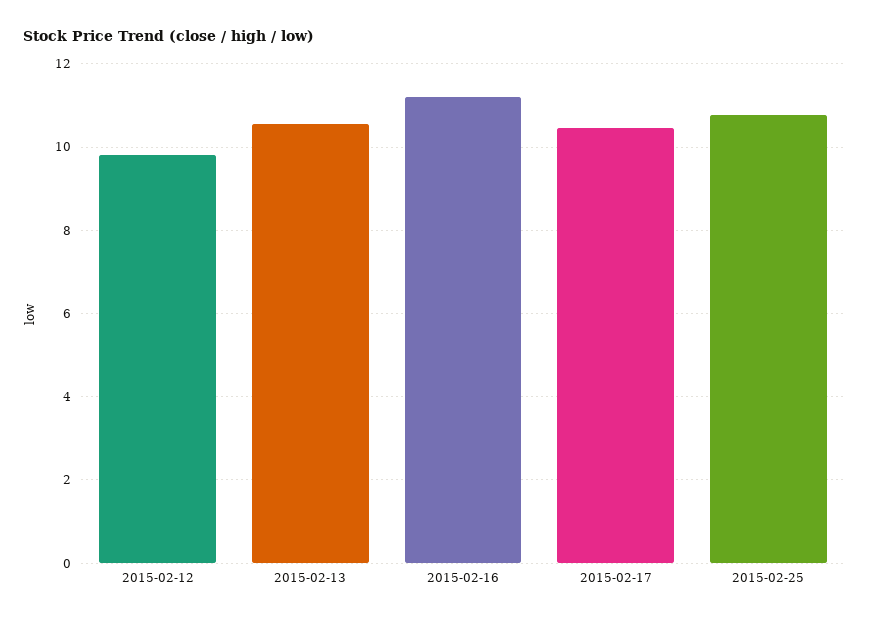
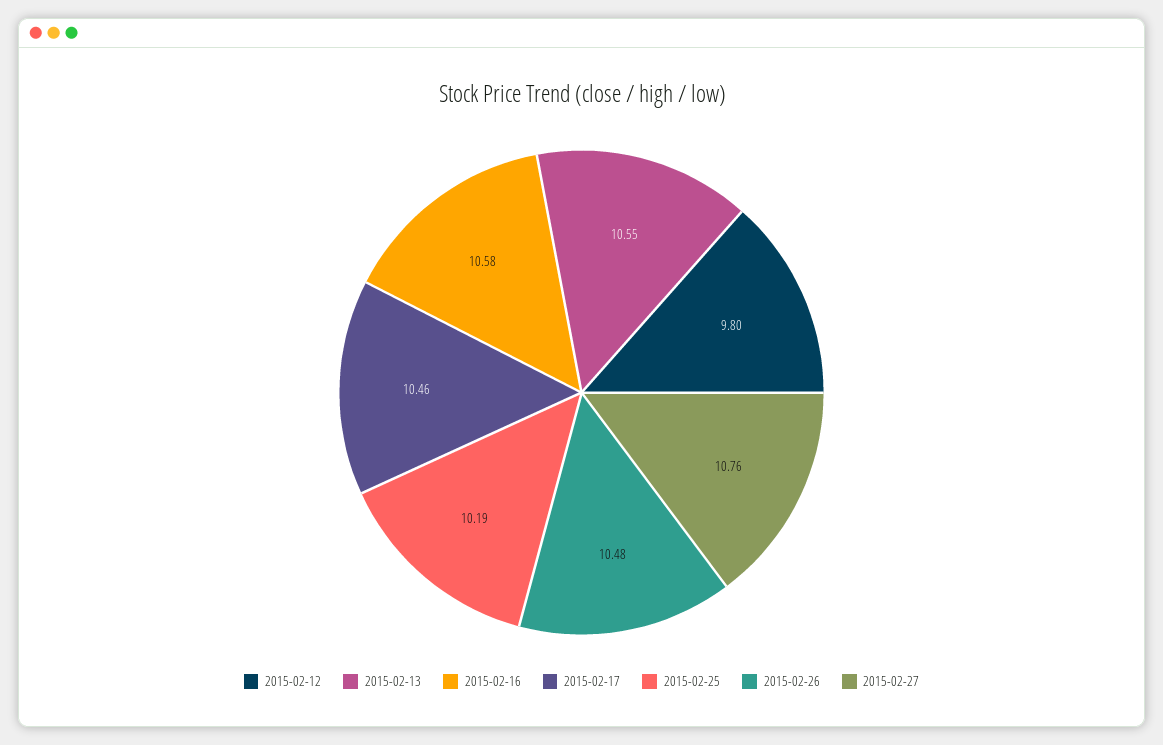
2015-02-16: 11.2 -> 10.58
2015-02-25: 10.8 -> 10.19
2015-02-26: none -> 10.48
2015-02-27: none -> 10.76

